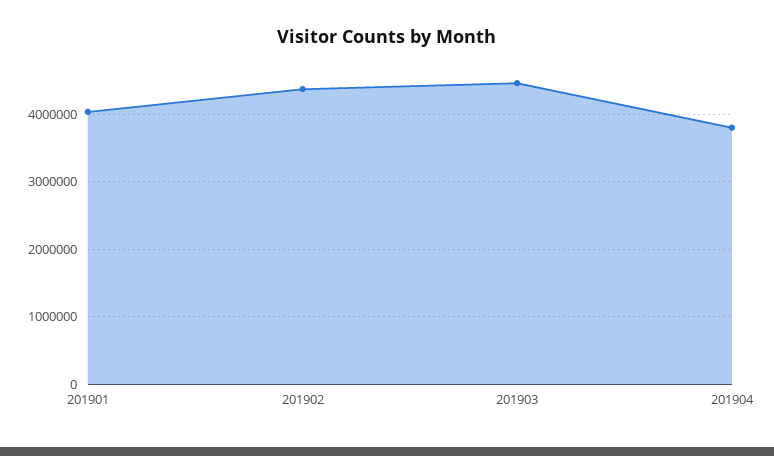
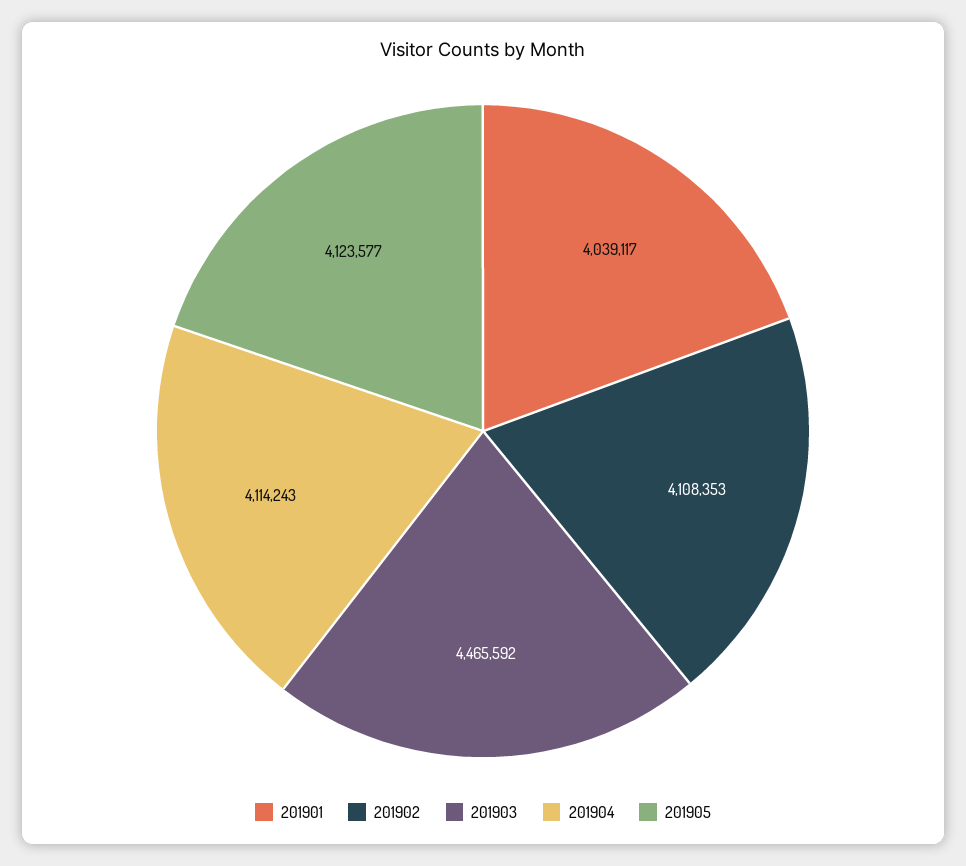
201902: 4400000 -> 4108353
201904: 3800000 -> 4114243
201905: none -> 4123577

